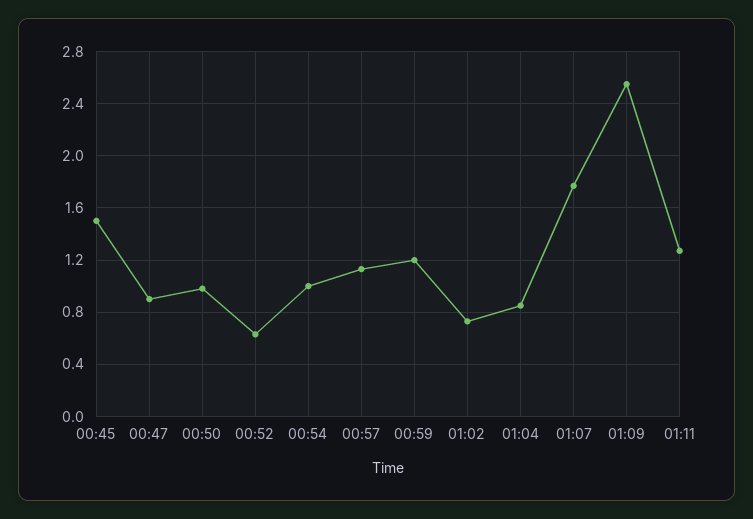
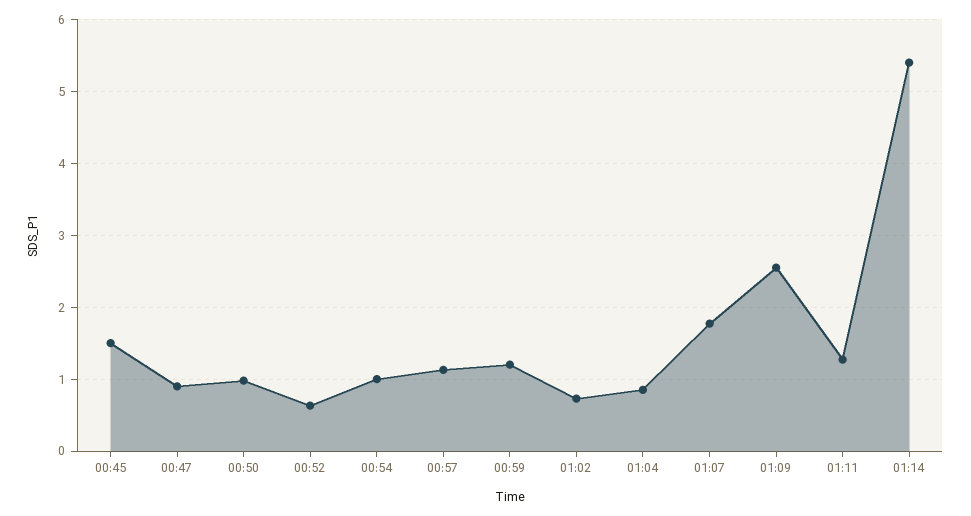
01:14: none -> 5.4

